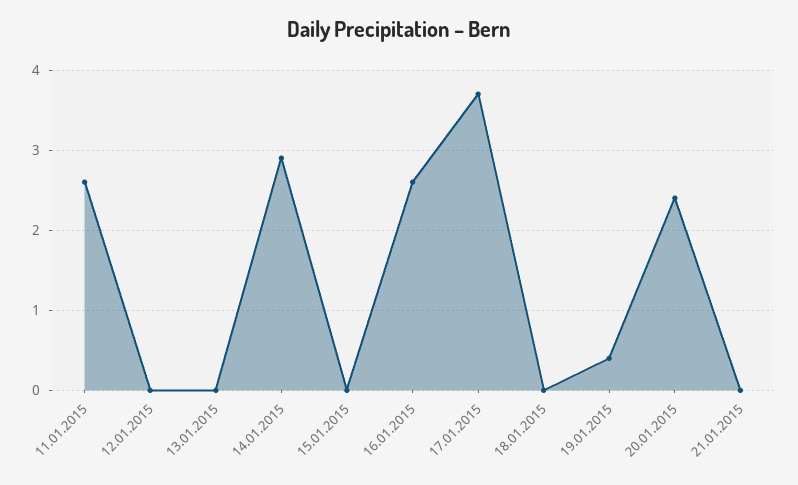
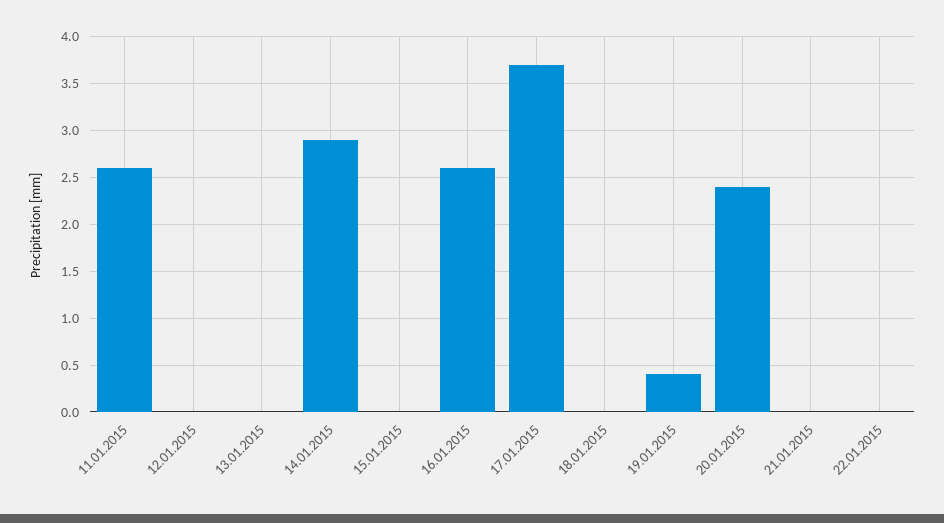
22.01.2015: none -> 0

